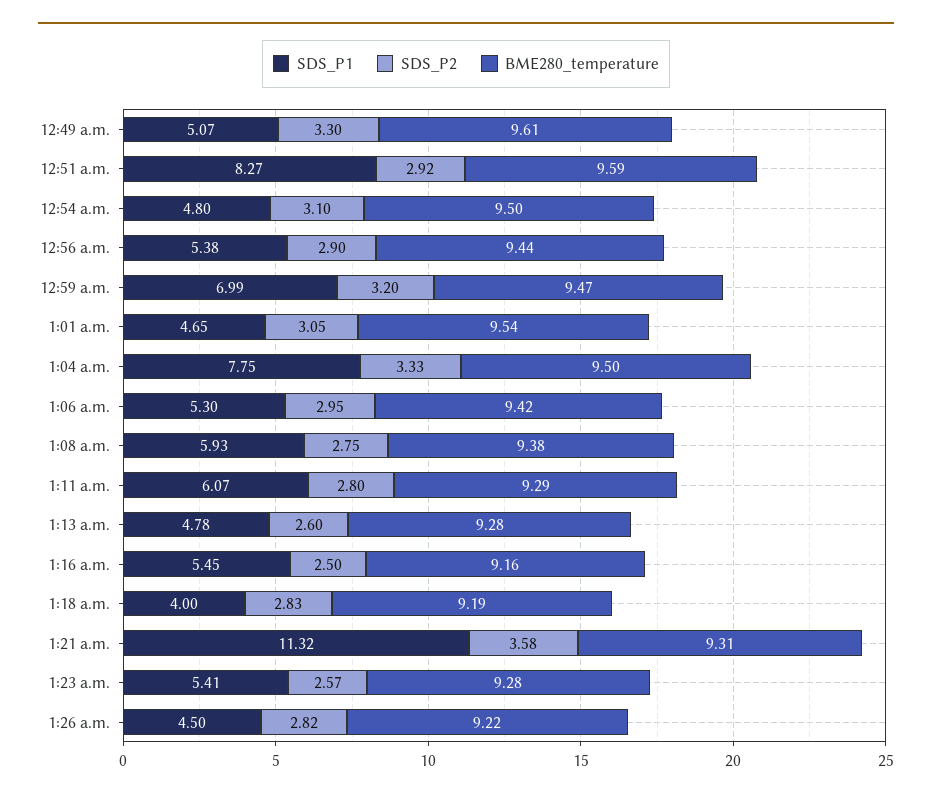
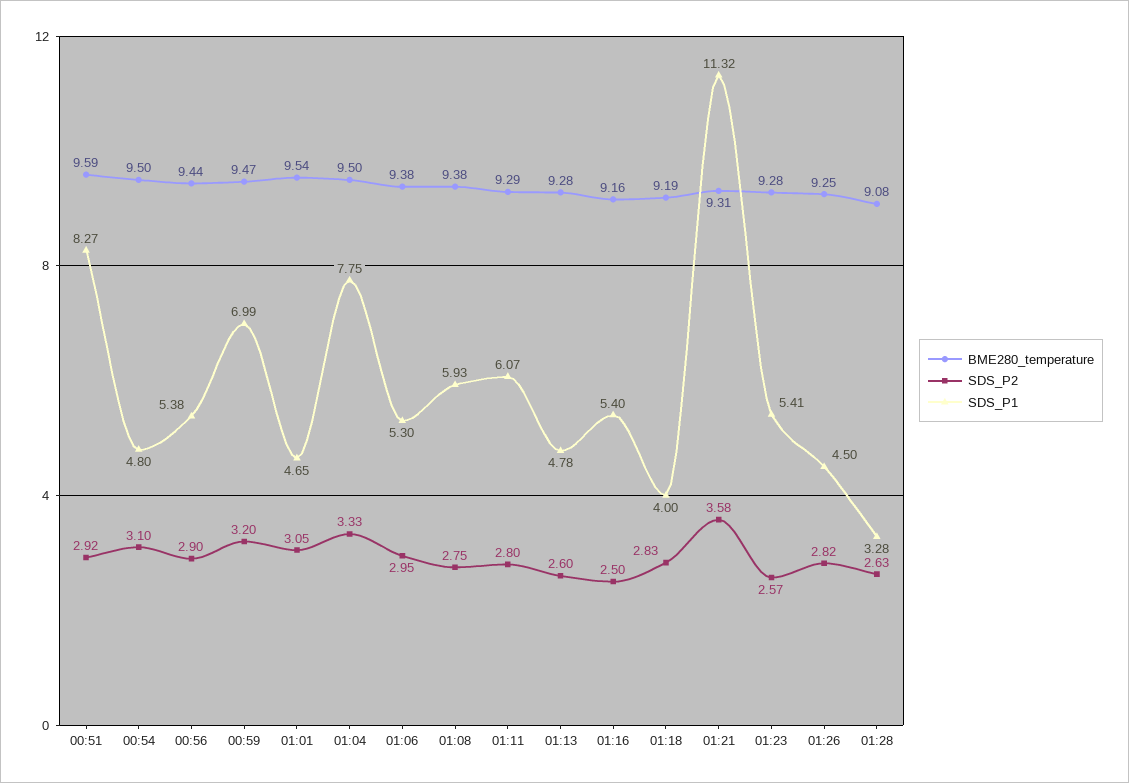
SDS_P1, 12:49 a.m.: 5.07 -> none
SDS_P2, 12:49 a.m.: 3.3 -> none
BME280_temperature, 12:49 a.m.: 9.61 -> none
BME280_temperature, 1:06 a.m.: 9.42 -> 9.38
SDS_P1, 1:16 a.m.: 5.45 -> 5.4
BME280_temperature, 1:26 a.m.: 9.22 -> 9.25
BME280_temperature, 01:28: none -> 9.08
SDS_P2, 01:28: none -> 2.63
SDS_P1, 01:28: none -> 3.28

